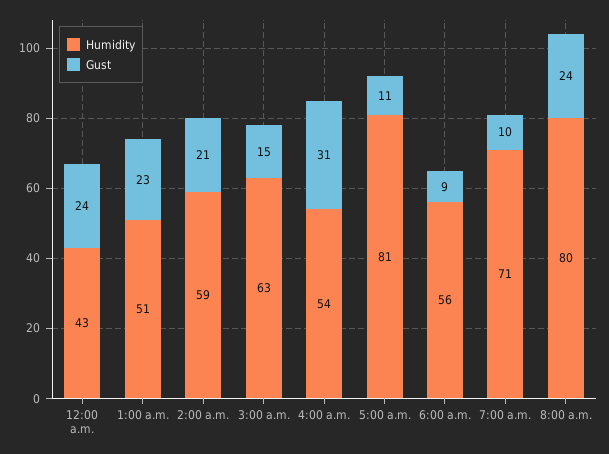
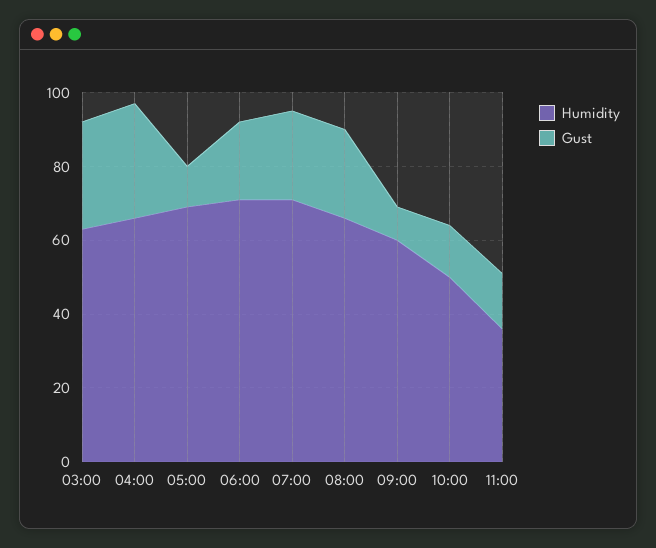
Humidity, 12:00 a.m.: 43 -> none
Gust, 12:00 a.m.: 24 -> none
Humidity, 1:00 a.m.: 51 -> none
Gust, 1:00 a.m.: 23 -> none
Humidity, 2:00 a.m.: 59 -> none
Gust, 2:00 a.m.: 21 -> none
Gust, 3:00 a.m.: 15 -> 30
Humidity, 4:00 a.m.: 54 -> 65
Humidity, 5:00 a.m.: 81 -> 70
Humidity, 6:00 a.m.: 56 -> 70
Gust, 6:00 a.m.: 9 -> 20
Gust, 7:00 a.m.: 10 -> 25
Humidity, 8:00 a.m.: 80 -> 65
Humidity, 09:00: none -> 60
Gust, 09:00: none -> 10
Humidity, 10:00: none -> 50
Gust, 10:00: none -> 15
Humidity, 11:00: none -> 35
Gust, 11:00: none -> 15

